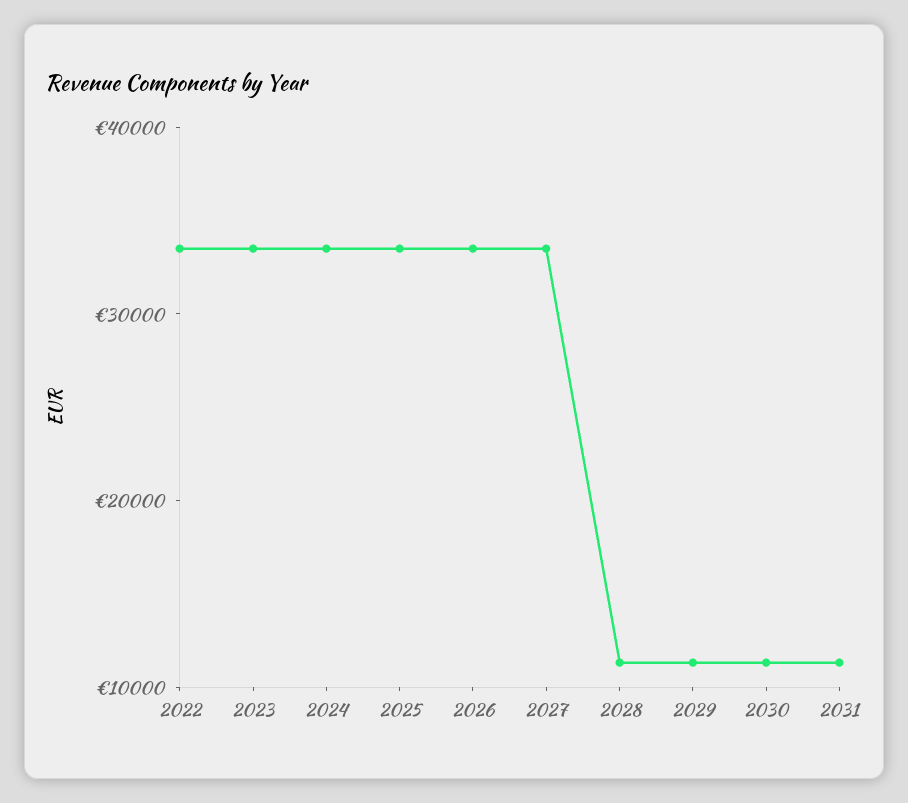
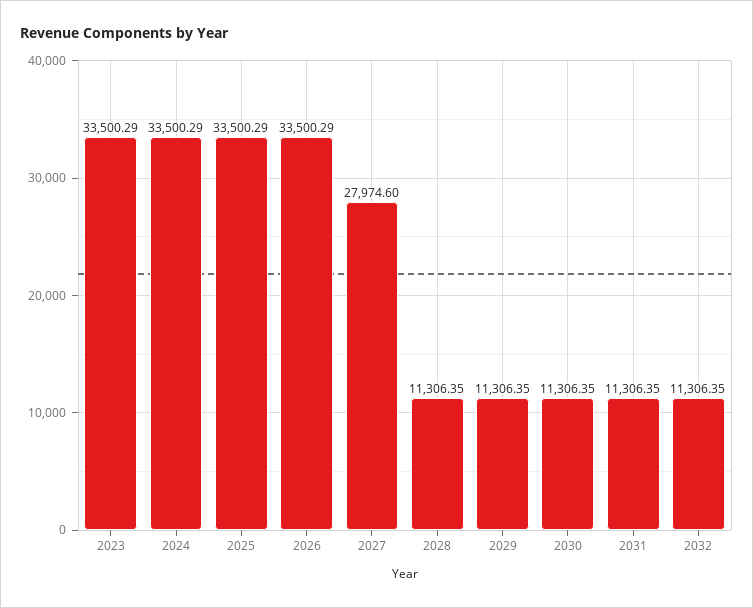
2022: 34000 -> none
2027: 34000 -> 27974.6
2032: none -> 11306.35

